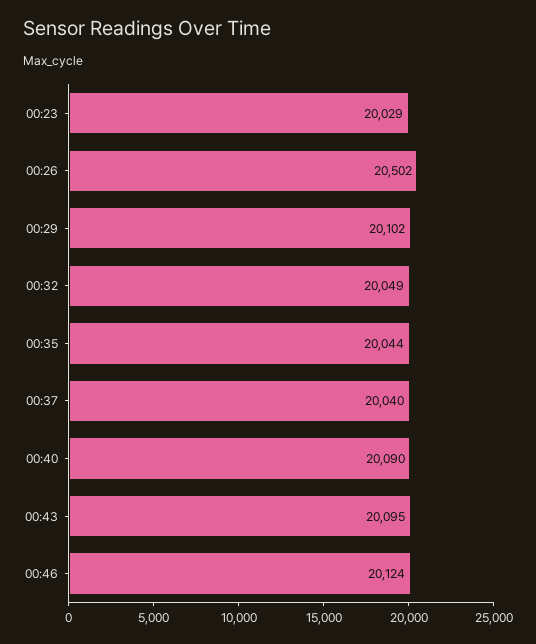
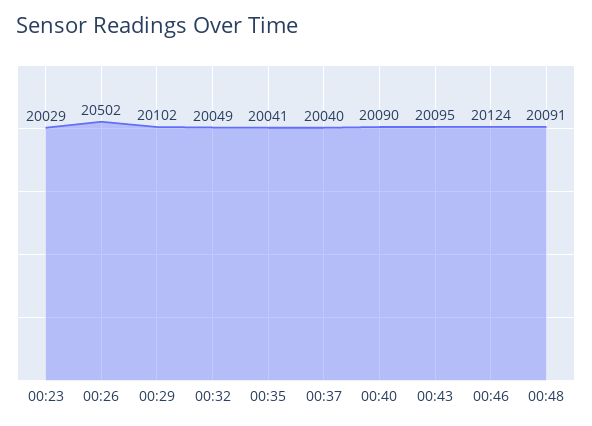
00:35: 20044 -> 20041
00:48: none -> 20091

